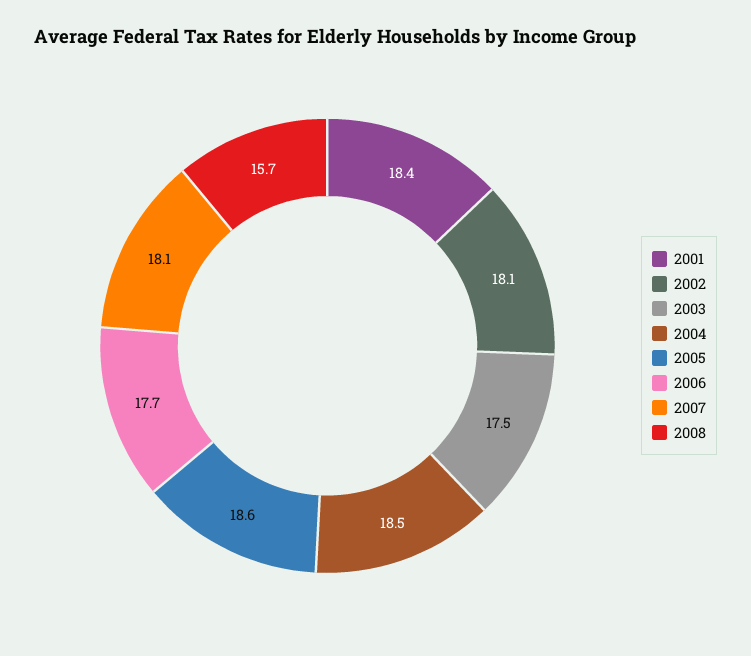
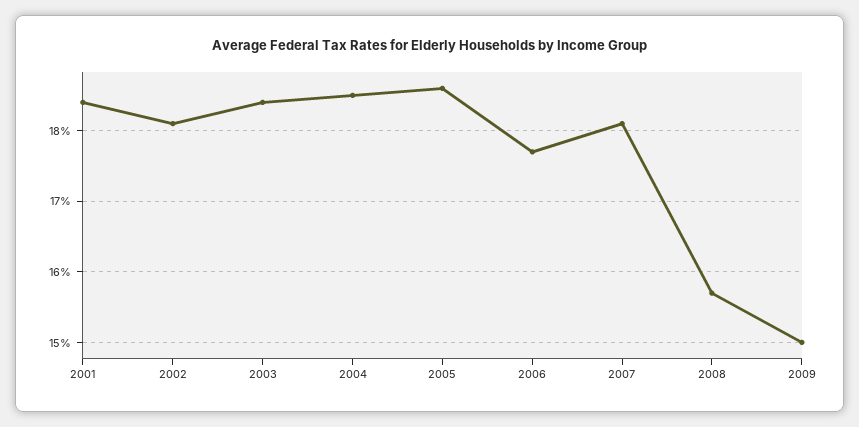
2003: 17.5 -> 18.4
2009: none -> 15

